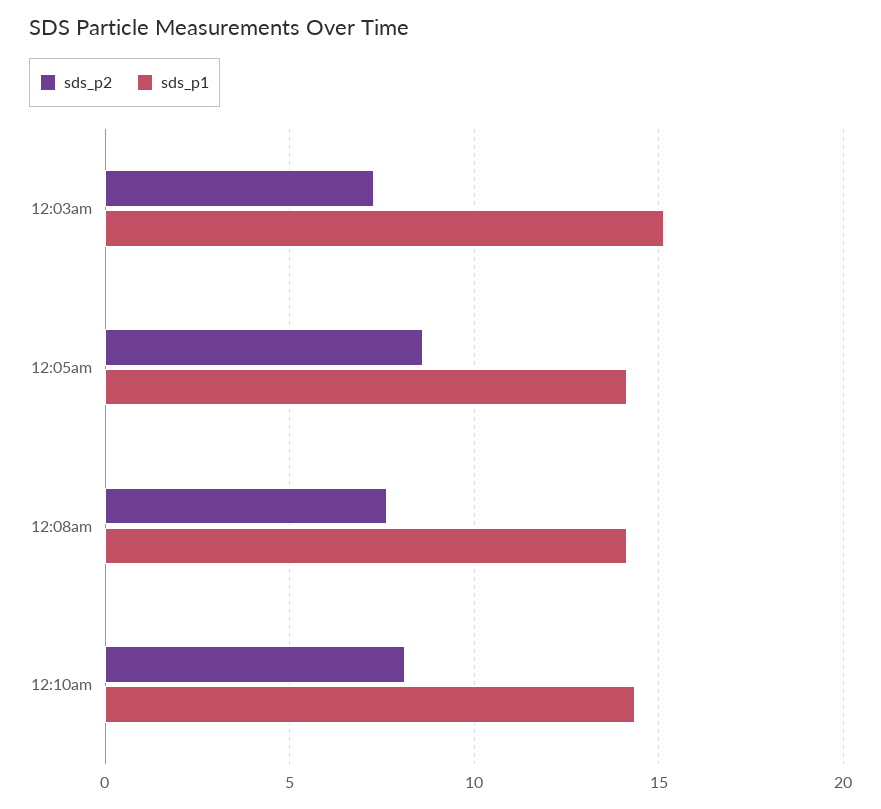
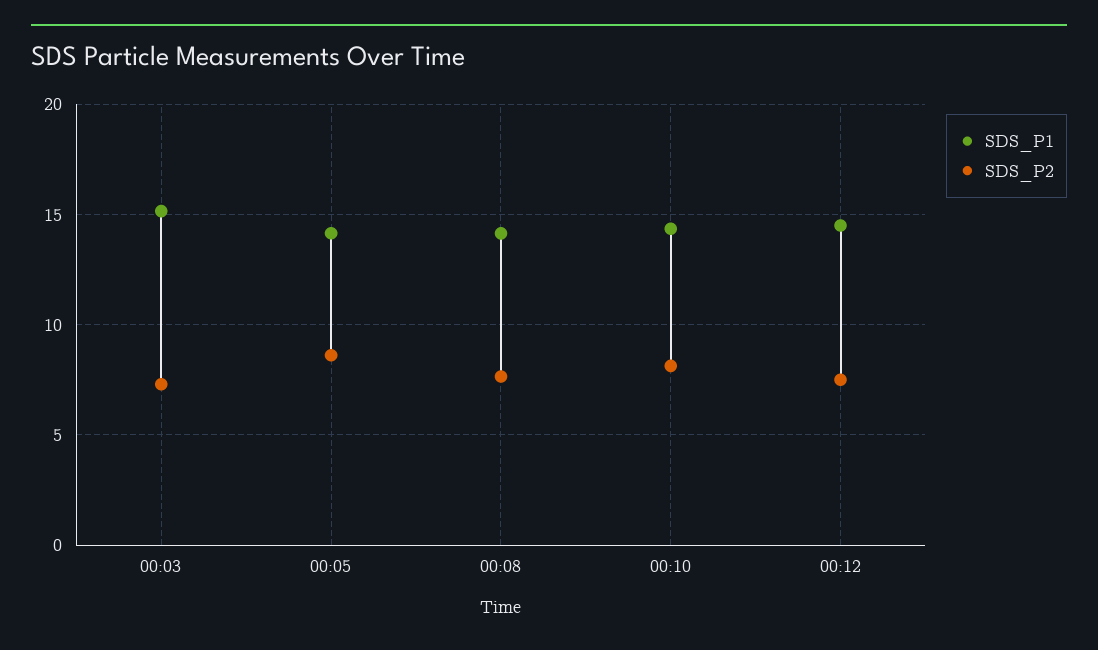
sds_p1, 00:12: none -> 14.5
sds_p2, 00:12: none -> 7.5

